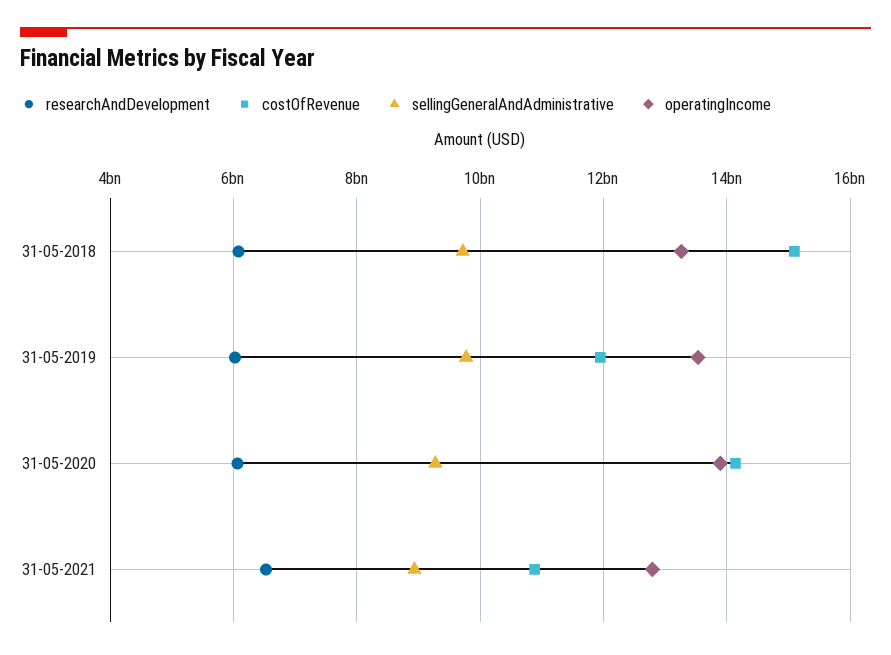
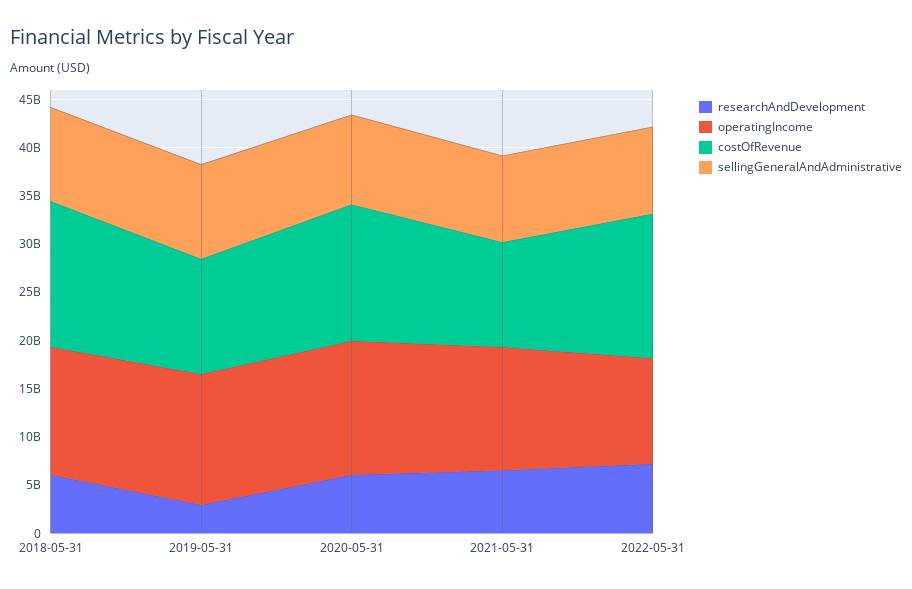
researchAndDevelopment, 31-05-2019: 6000000000 -> 3000000000
researchAndDevelopment, 2022-05-31: none -> 7000000000
operatingIncome, 2022-05-31: none -> 11000000000
costOfRevenue, 2022-05-31: none -> 15000000000
sellingGeneralAndAdministrative, 2022-05-31: none -> 9000000000

